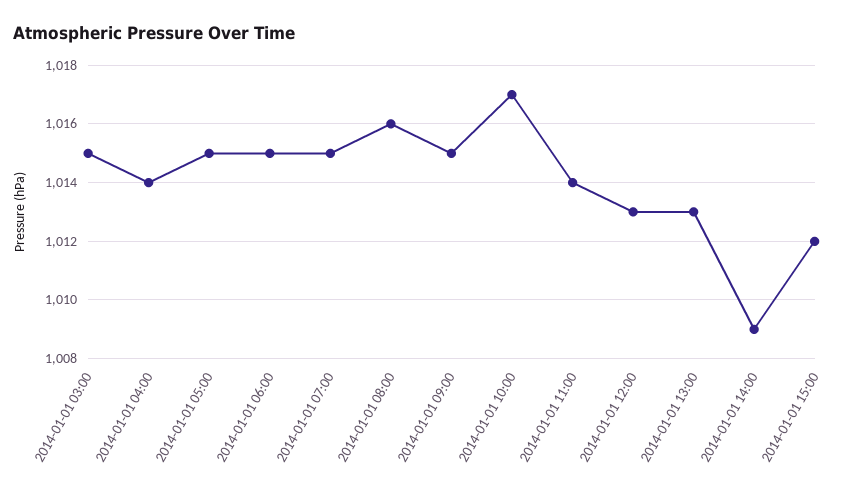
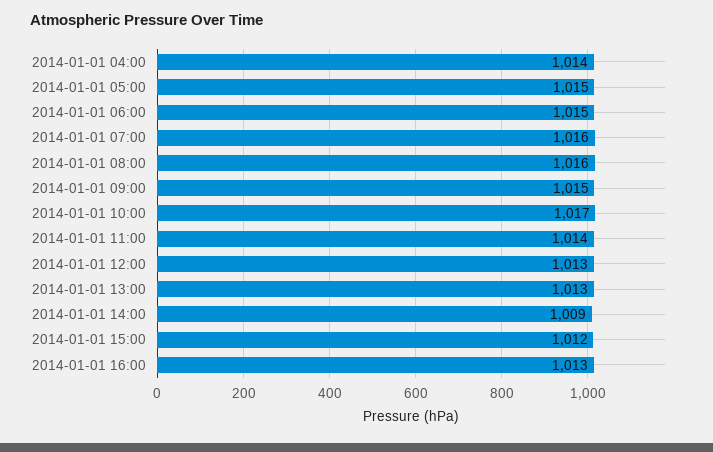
2014-01-01 03:00: 1015 -> none
2014-01-01 07:00: 1015 -> 1016
2014-01-01 16:00: none -> 1013

